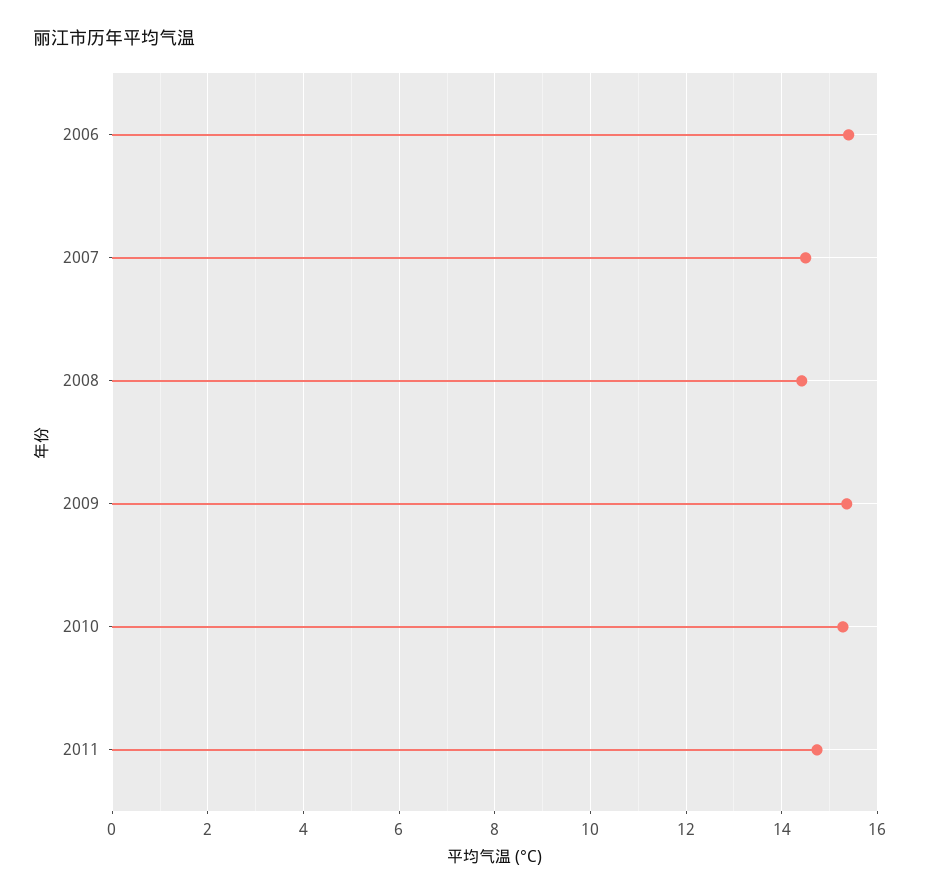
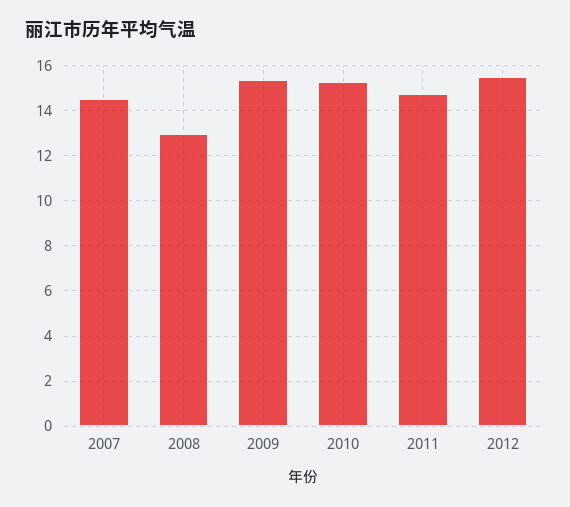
2006: 15.4 -> none
2008: 14.4 -> 13
2012: none -> 15.5

